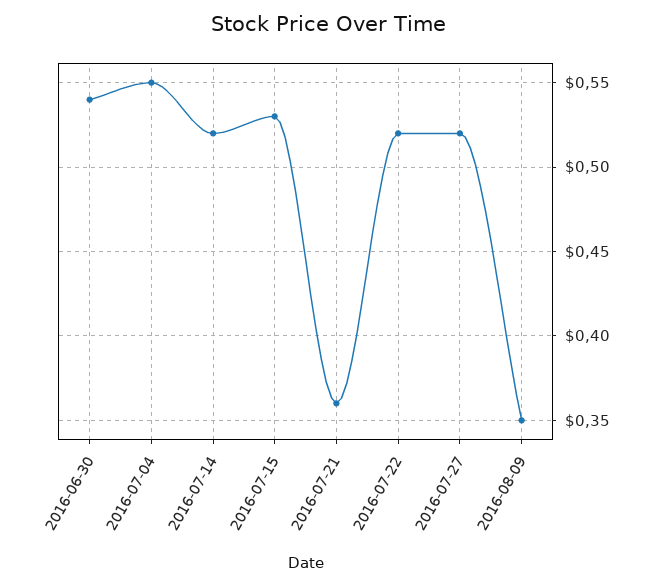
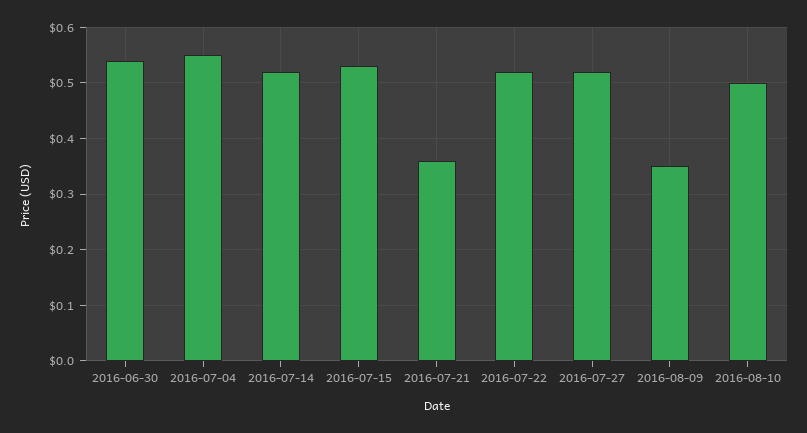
2016-08-10: none -> 0.5

